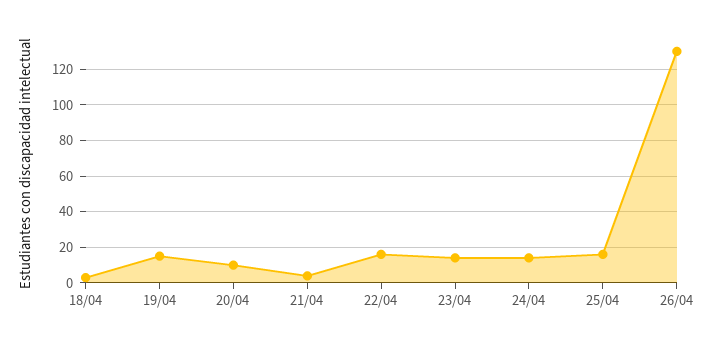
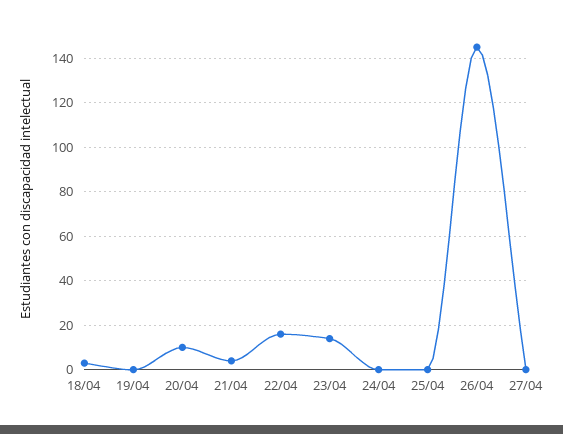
19/04: 15 -> 0
24/04: 15 -> 0
25/04: 15 -> 0
26/04: 130 -> 145
27/04: none -> 0

